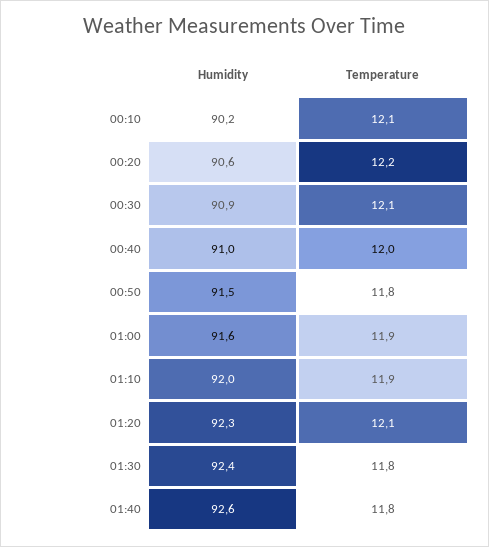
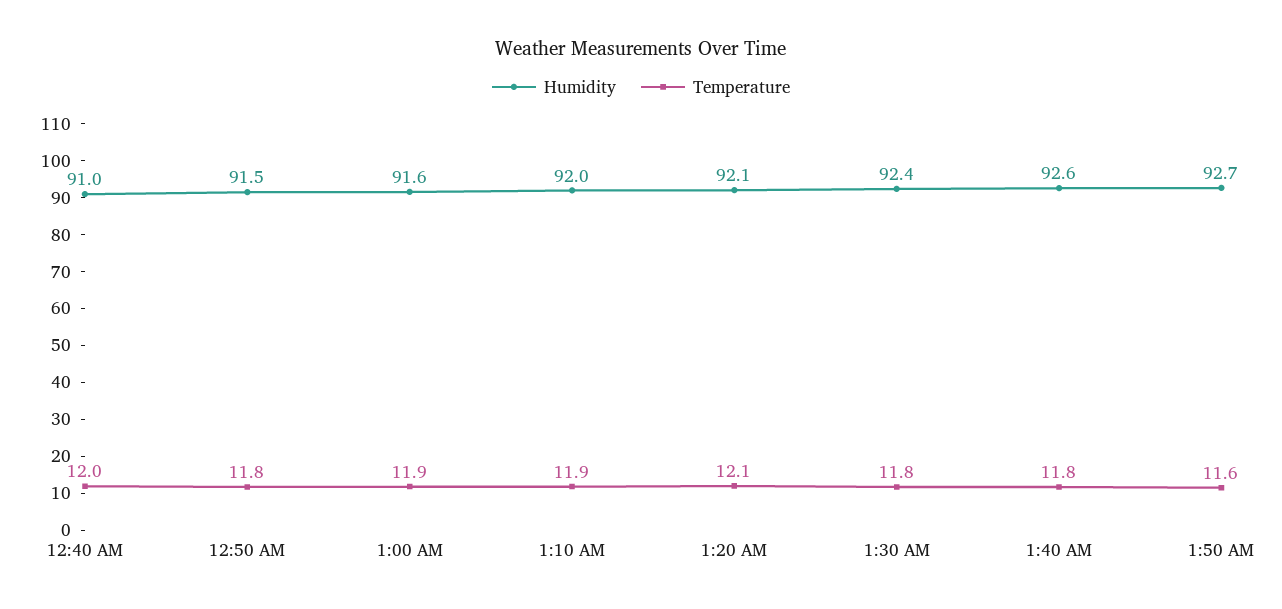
Humidity, 00:10: 90.2 -> none
Temperature, 00:10: 12.1 -> none
Humidity, 00:20: 90.6 -> none
Temperature, 00:20: 12.2 -> none
Humidity, 00:30: 90.9 -> none
Temperature, 00:30: 12.1 -> none
Humidity, 01:20: 92.3 -> 92.1
Humidity, 1:50 AM: none -> 92.7
Temperature, 1:50 AM: none -> 11.6

